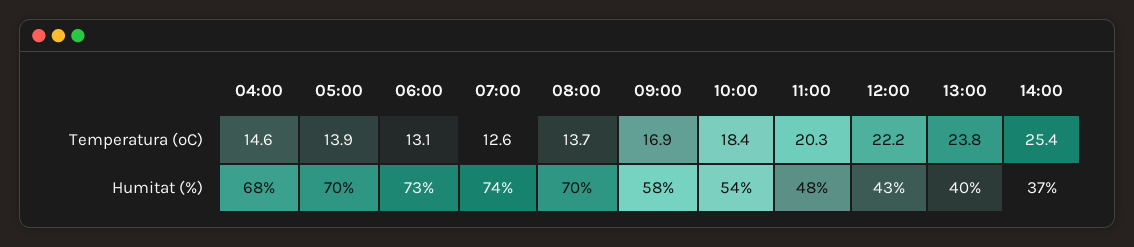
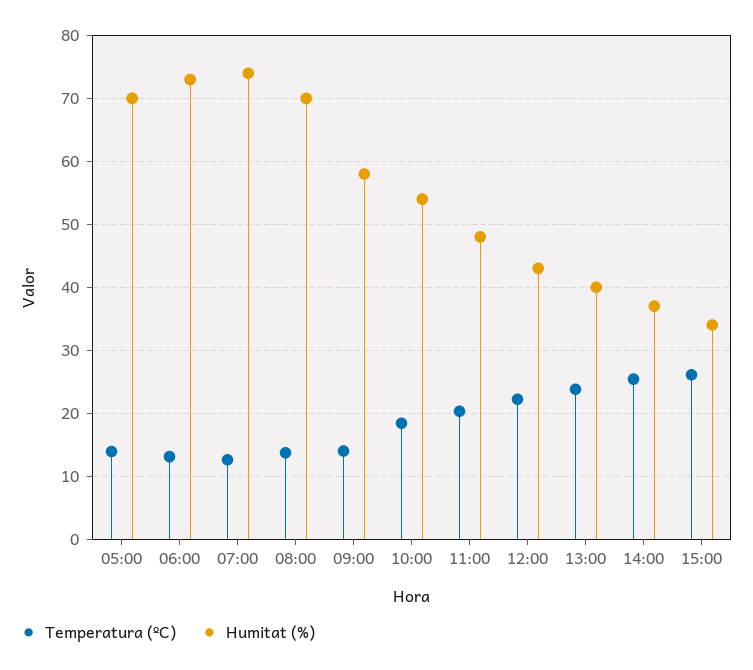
Temperatura (ºC), 04:00: 14.6 -> none
Temperatura (ºC), 09:00: 16.9 -> 14
Humitat (%), 04:00: 68 -> none
Temperatura (ºC), 15:00: none -> 26
Humitat (%), 15:00: none -> 34

